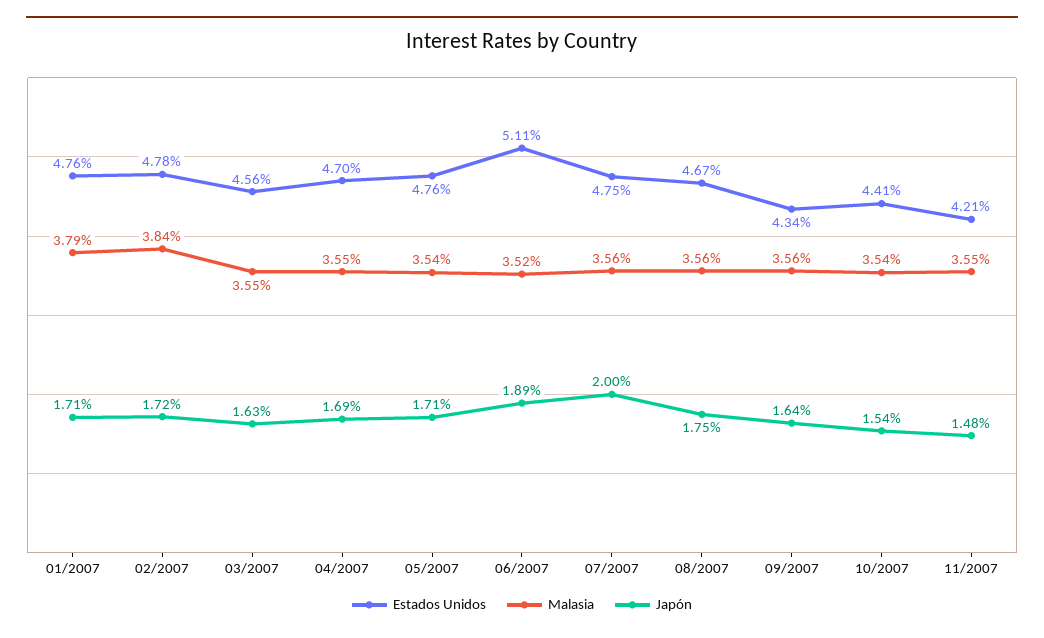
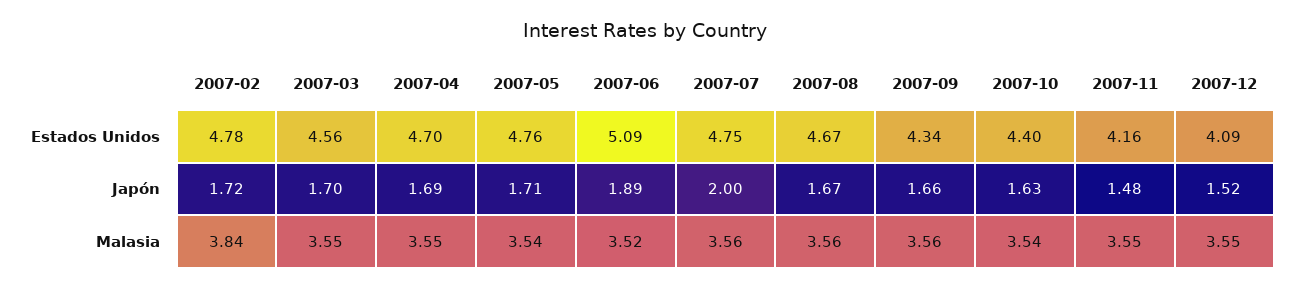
Estados Unidos, 01/2007: 4.76 -> none
Malasia, 01/2007: 3.79 -> none
Japón, 01/2007: 1.71 -> none
Japón, 03/2007: 1.63 -> 1.7
Estados Unidos, 06/2007: 5.11 -> 5.09
Japón, 08/2007: 1.75 -> 1.67
Japón, 09/2007: 1.64 -> 1.66
Estados Unidos, 10/2007: 4.41 -> 4.4
Japón, 10/2007: 1.54 -> 1.63
Estados Unidos, 11/2007: 4.21 -> 4.16
Estados Unidos, 2007-12: none -> 4.09
Japón, 2007-12: none -> 1.52
Malasia, 2007-12: none -> 3.55

